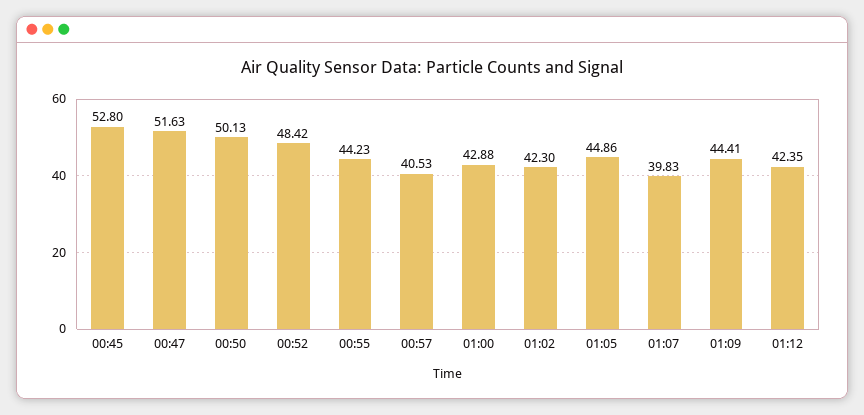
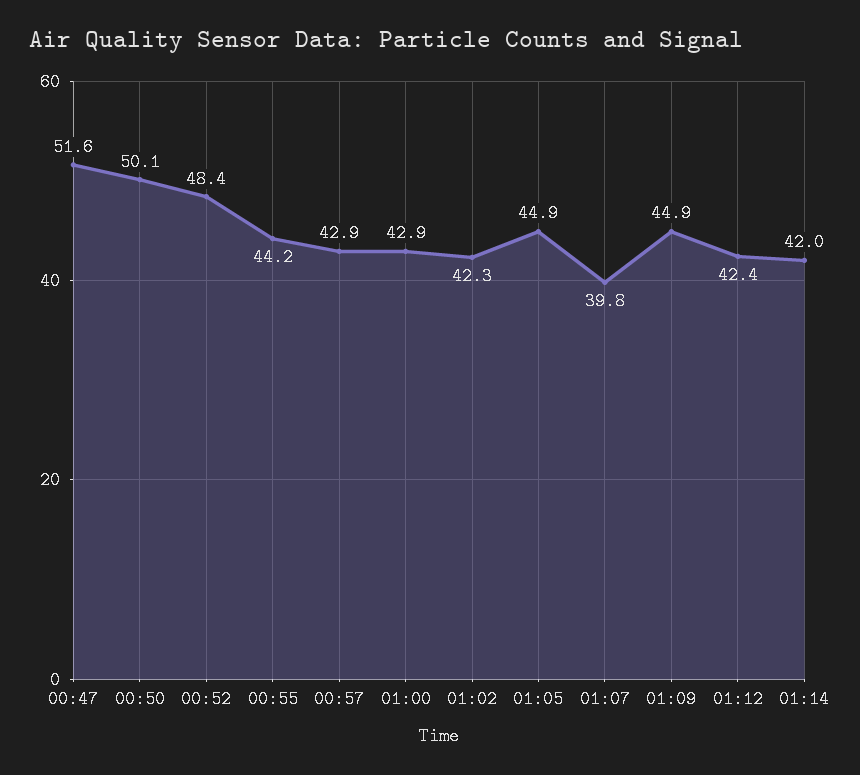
00:45: 52.8 -> none
00:57: 40.53 -> 42.9
01:09: 44.41 -> 44.9
01:14: none -> 42

